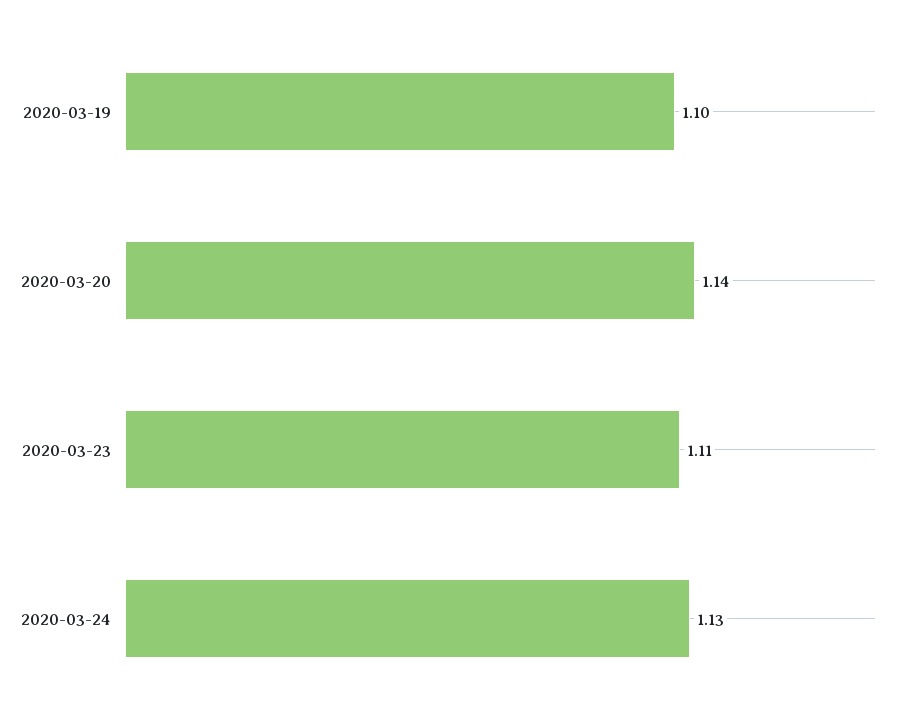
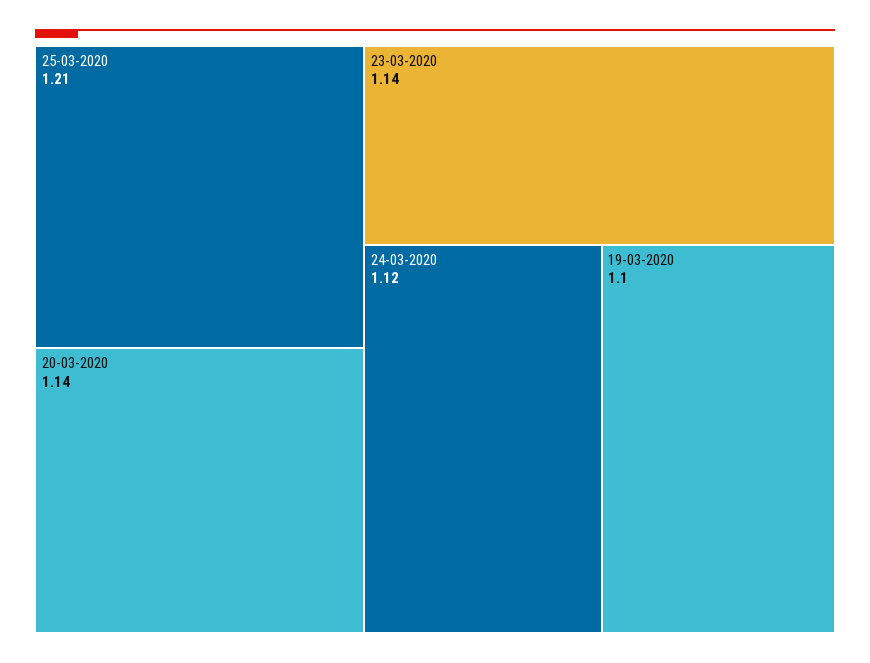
2020-03-23: 1.11 -> 1.14
2020-03-24: 1.13 -> 1.12
25-03-2020: none -> 1.21

